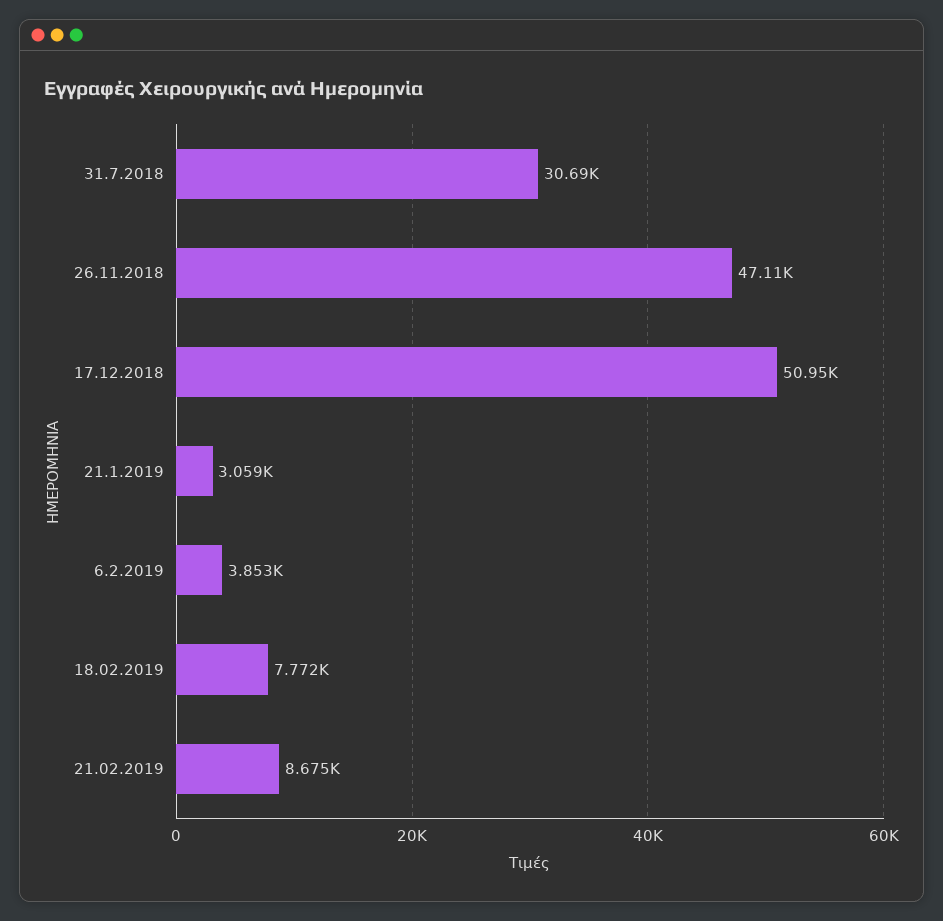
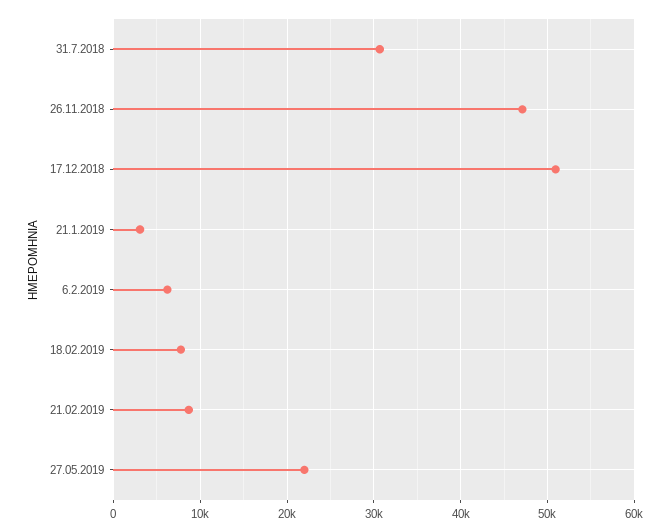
6.2.2019: 3853 -> 6000
27.05.2019: none -> 22000

